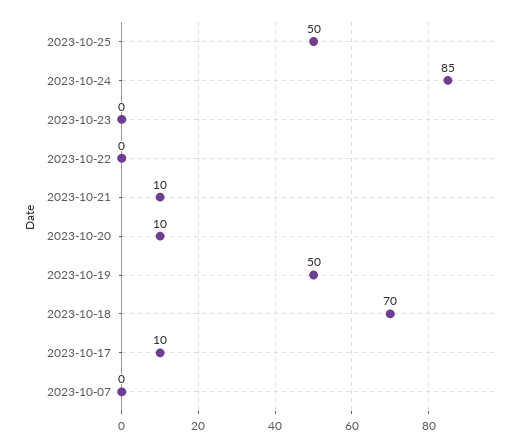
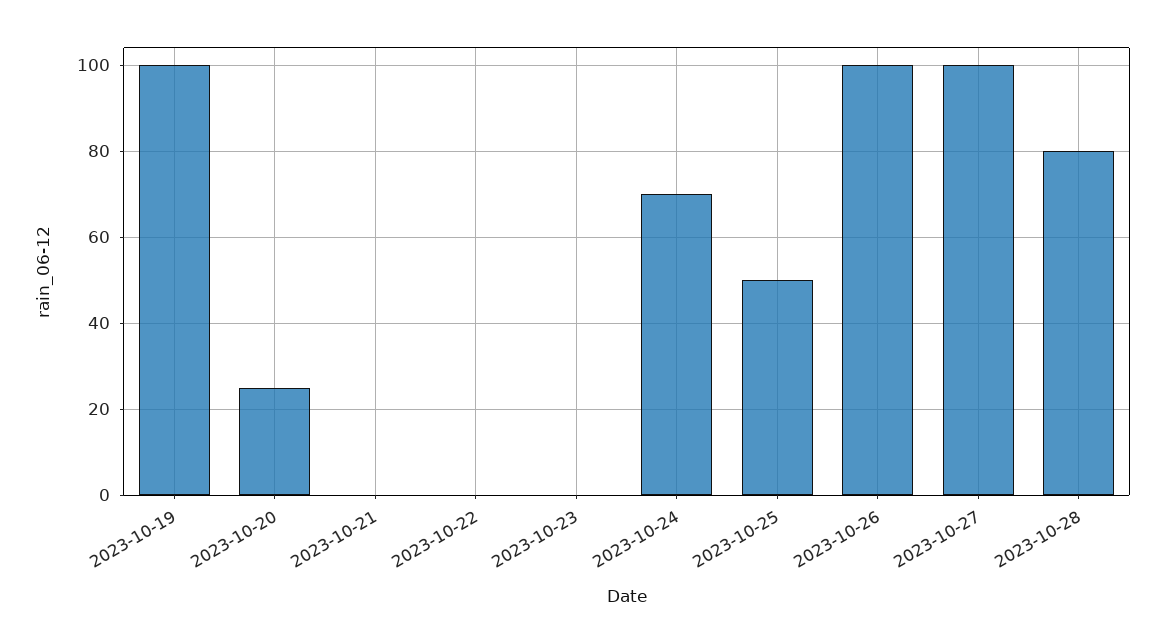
2023-10-24: 85 -> 70
2023-10-21: 10 -> 0
2023-10-20: 10 -> 25
2023-10-19: 50 -> 100
2023-10-18: 70 -> none
2023-10-17: 10 -> none
2023-10-07: 0 -> none
2023-10-26: none -> 100
2023-10-27: none -> 100
2023-10-28: none -> 80

